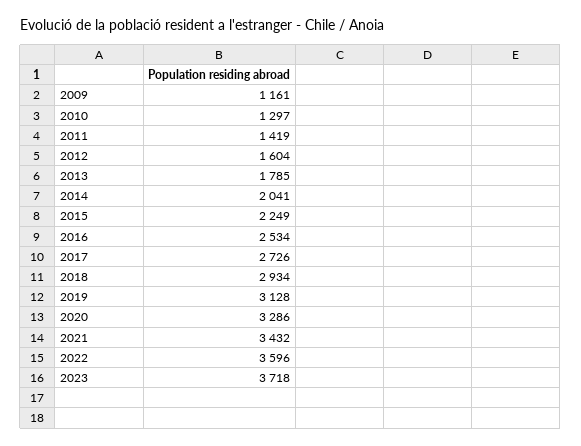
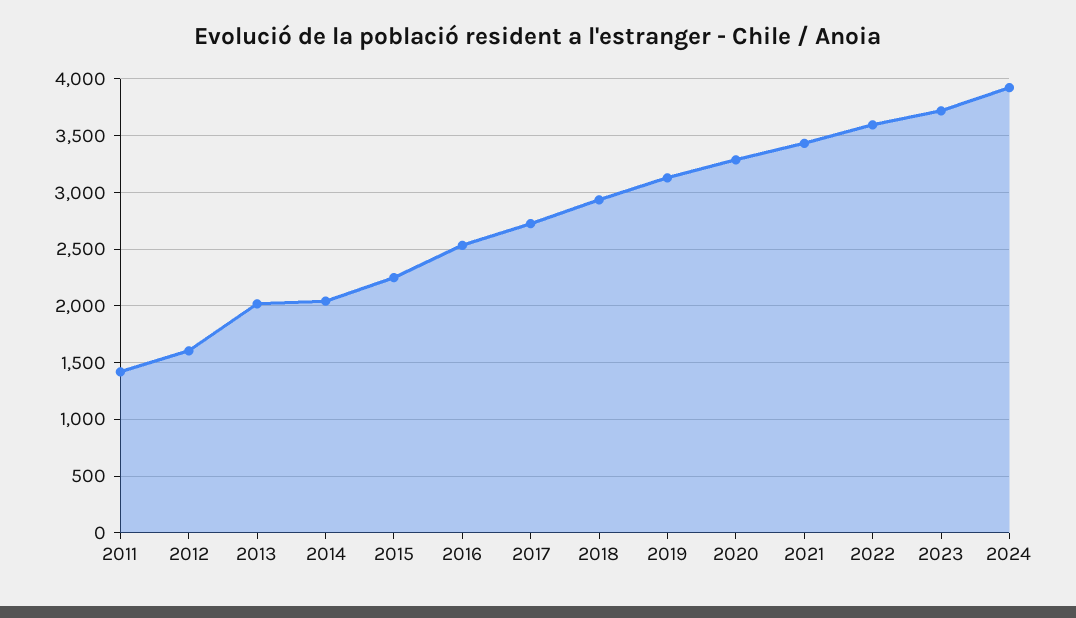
2009: 1161 -> none
2010: 1297 -> none
2013: 1785 -> 2000
2024: none -> 3900

